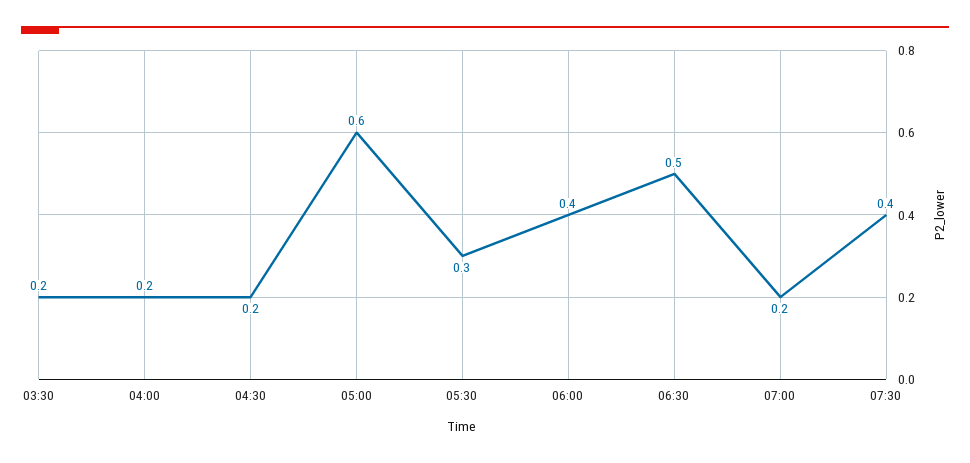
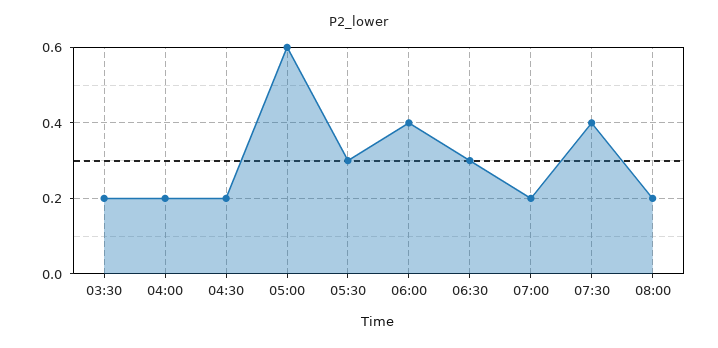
06:30: 0.5 -> 0.3
08:00: none -> 0.2

